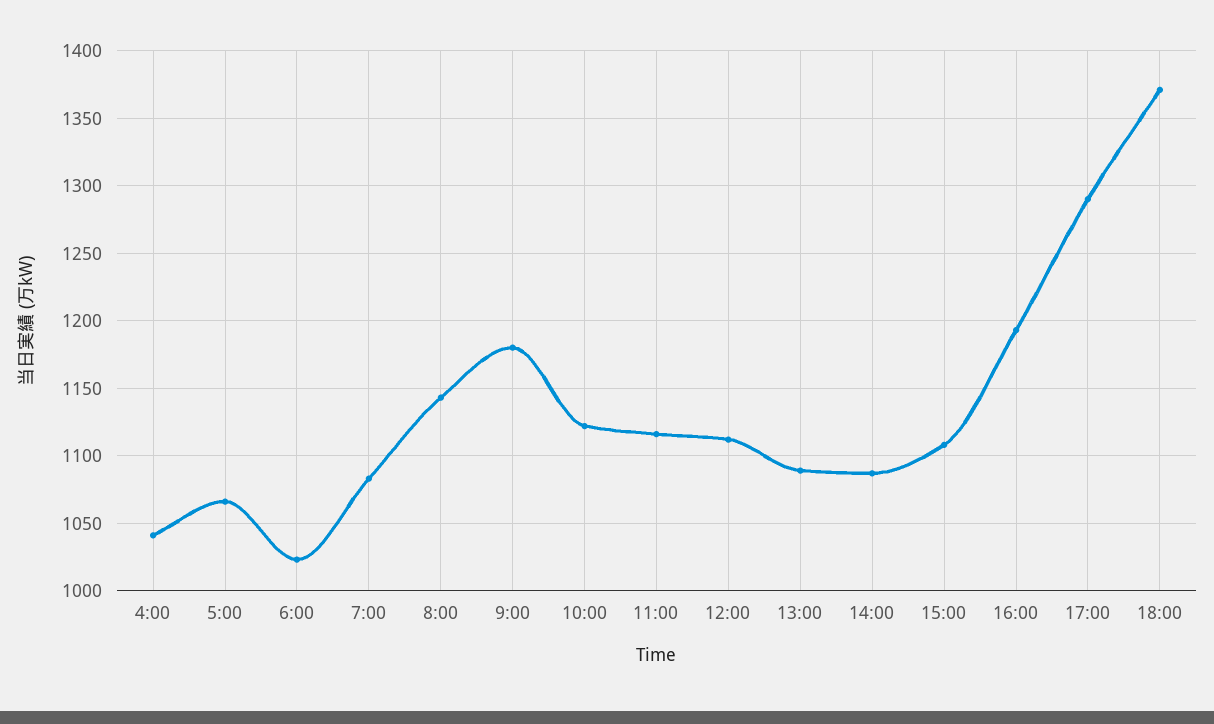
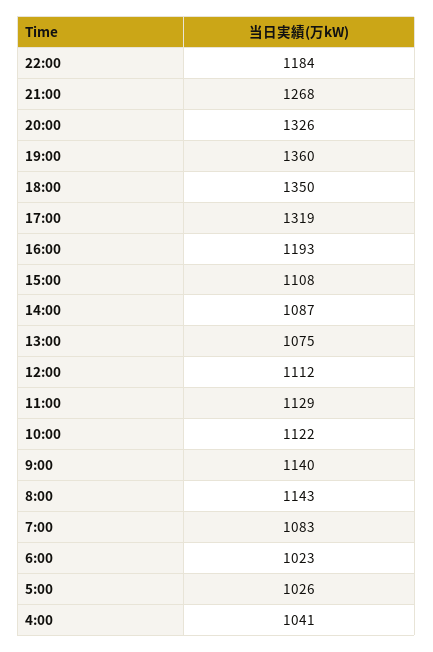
5:00: 1065 -> 1026
9:00: 1180 -> 1140
11:00: 1115 -> 1129
13:00: 1090 -> 1075
17:00: 1290 -> 1319
18:00: 1370 -> 1350
22:00: none -> 1184
21:00: none -> 1268
20:00: none -> 1326
19:00: none -> 1360

